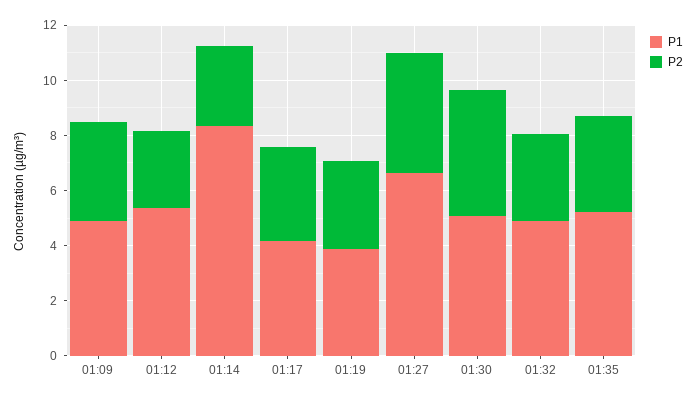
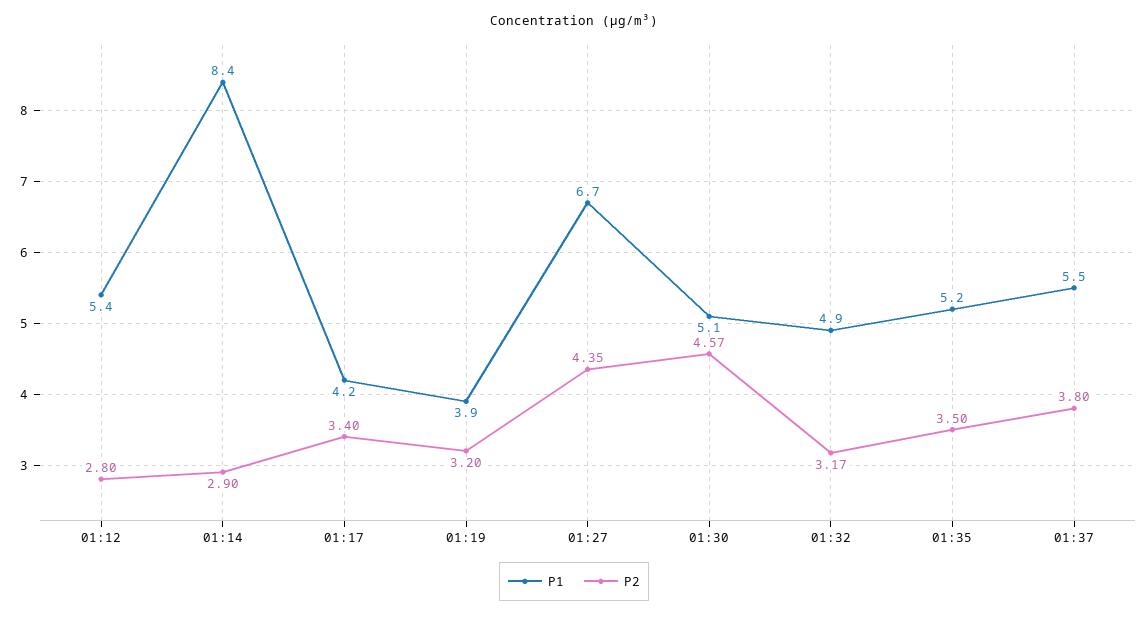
P1, 01:09: 5 -> none
P2, 01:09: 3.5 -> none
P1, 01:37: none -> 5.5
P2, 01:37: none -> 3.8

